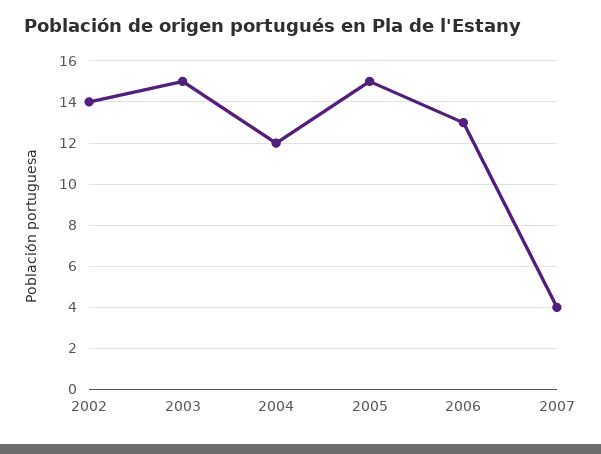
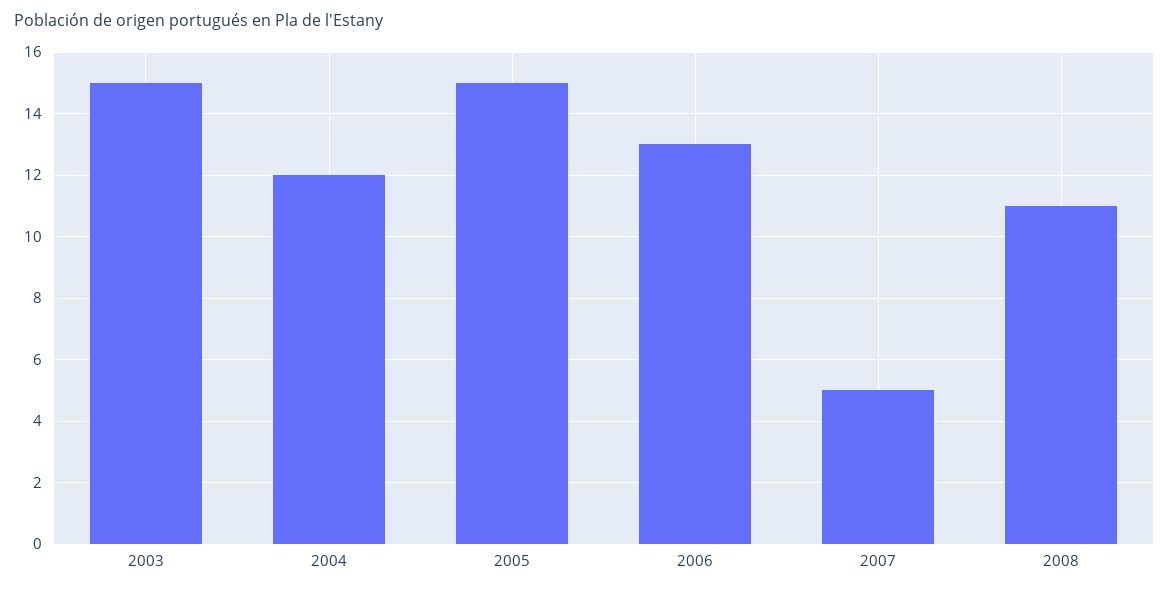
2002: 14 -> none
2007: 4 -> 5
2008: none -> 11

